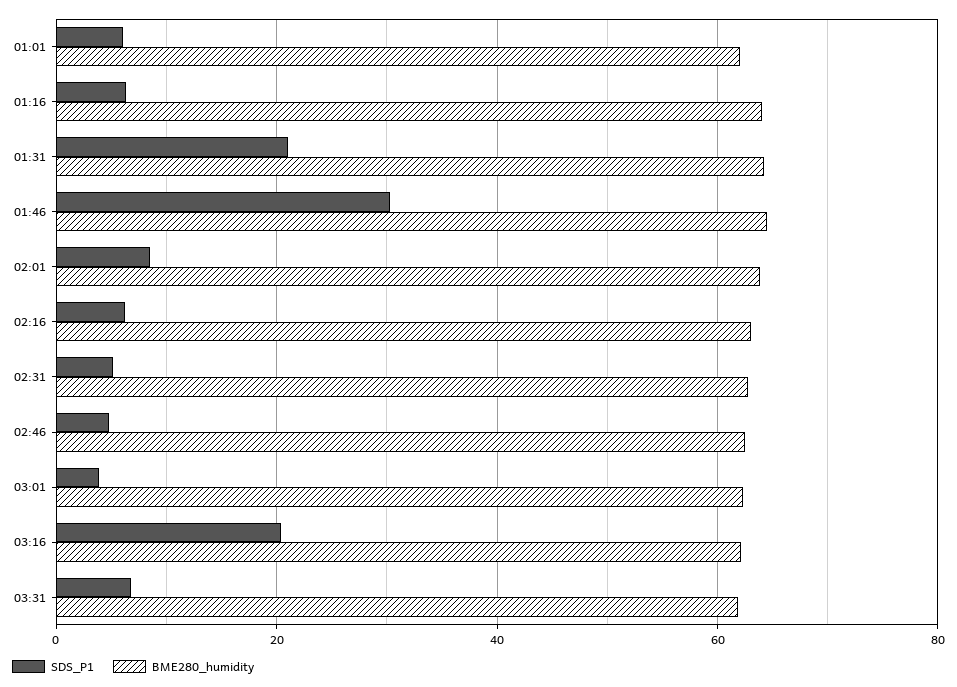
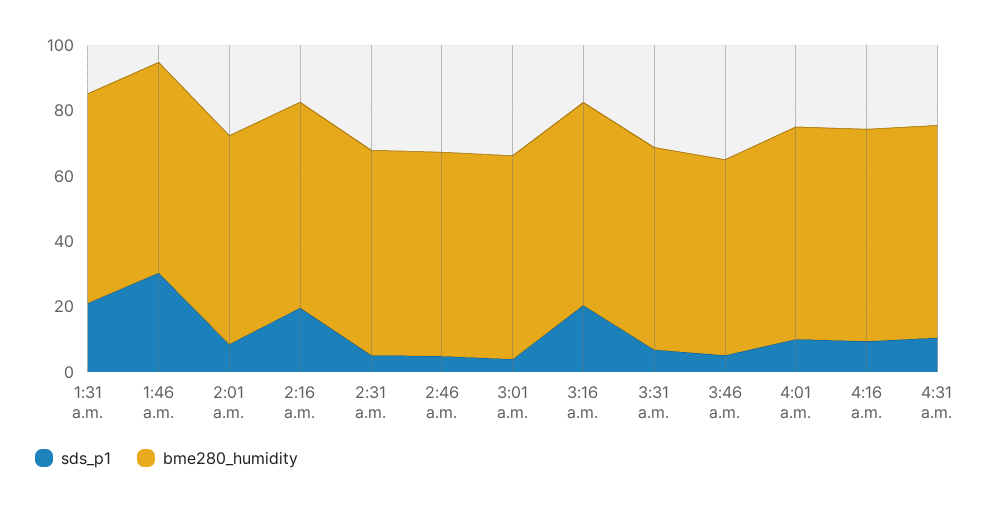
SDS_P1, 01:01: 6 -> none
BME280_humidity, 01:01: 62 -> none
SDS_P1, 01:16: 6 -> none
BME280_humidity, 01:16: 64 -> none
SDS_P1, 02:16: 6 -> 20
SDS_P1, 3:46 a.m.: none -> 5
BME280_humidity, 3:46 a.m.: none -> 60
SDS_P1, 4:01 a.m.: none -> 10
BME280_humidity, 4:01 a.m.: none -> 65
SDS_P1, 4:16 a.m.: none -> 10
BME280_humidity, 4:16 a.m.: none -> 65
SDS_P1, 4:31 a.m.: none -> 10
BME280_humidity, 4:31 a.m.: none -> 65

